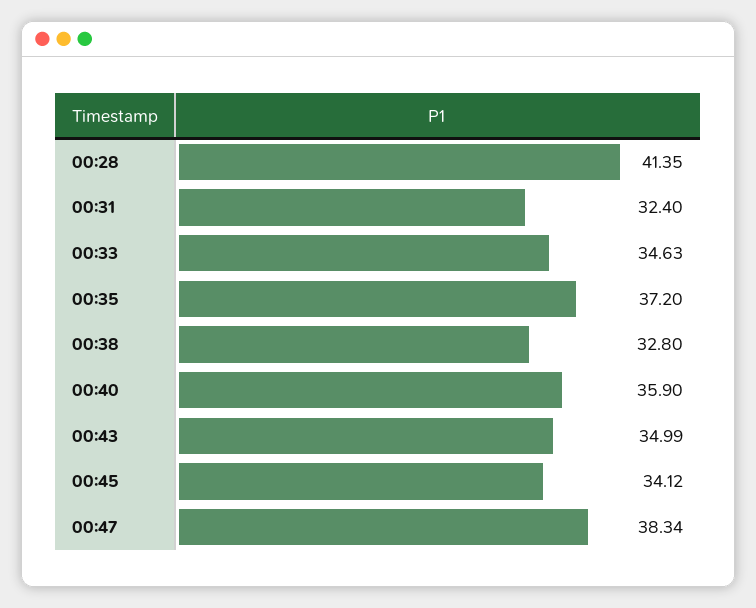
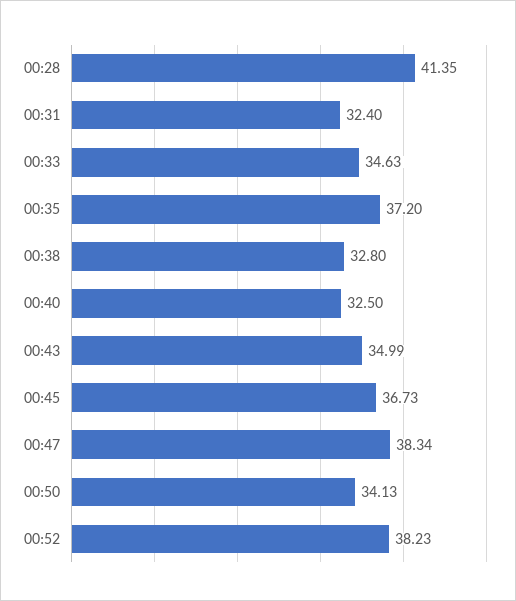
00:40: 35.9 -> 32.5
00:45: 34.12 -> 36.73
00:50: none -> 34.13
00:52: none -> 38.23

